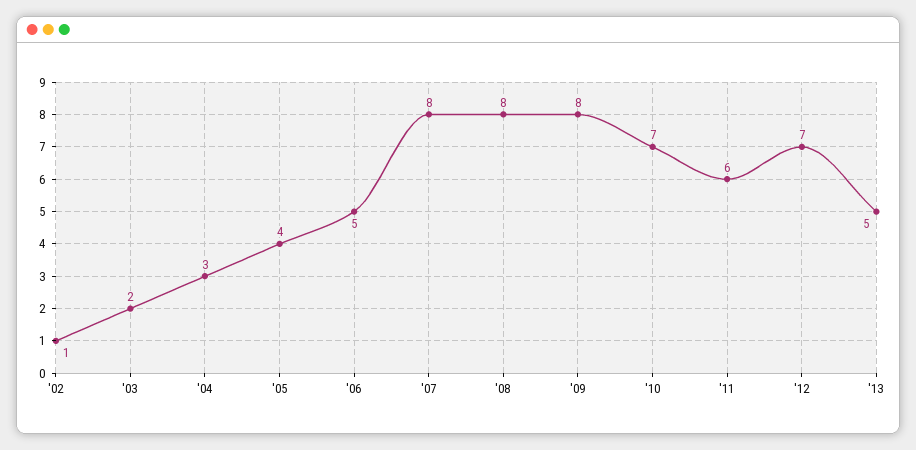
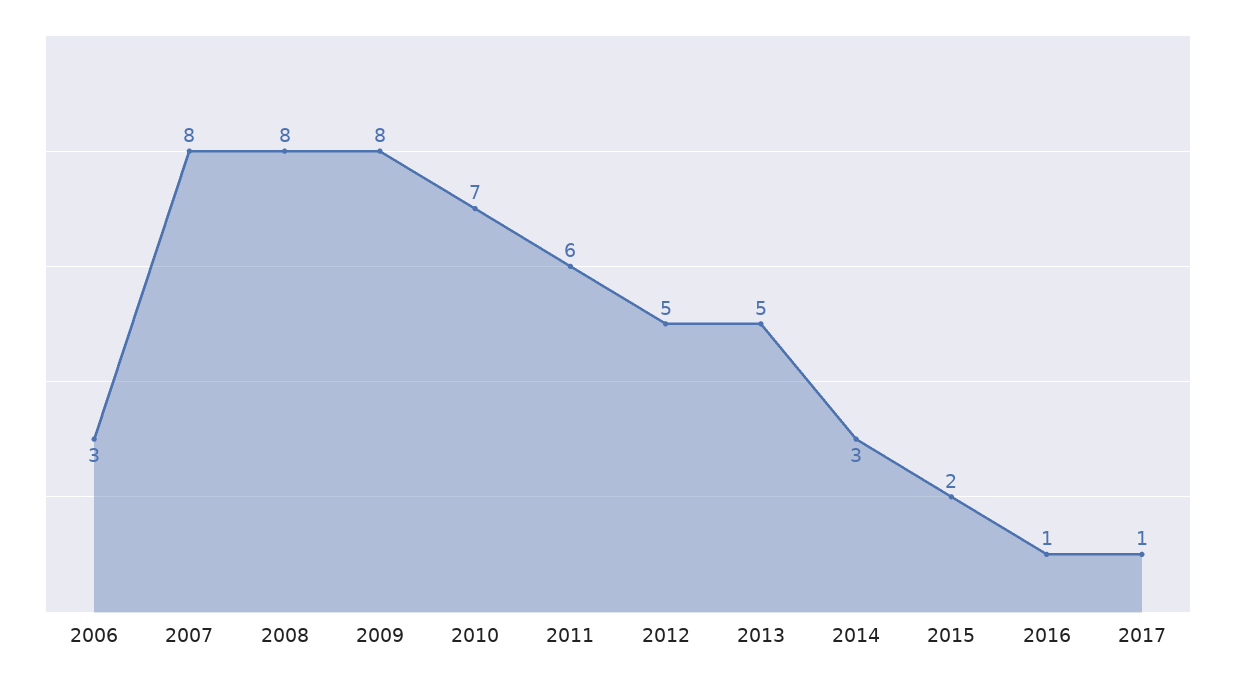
'02: 1 -> none
'03: 2 -> none
'04: 3 -> none
'05: 4 -> none
'06: 5 -> 3
'12: 7 -> 5
2014: none -> 3
2015: none -> 2
2016: none -> 1
2017: none -> 1

